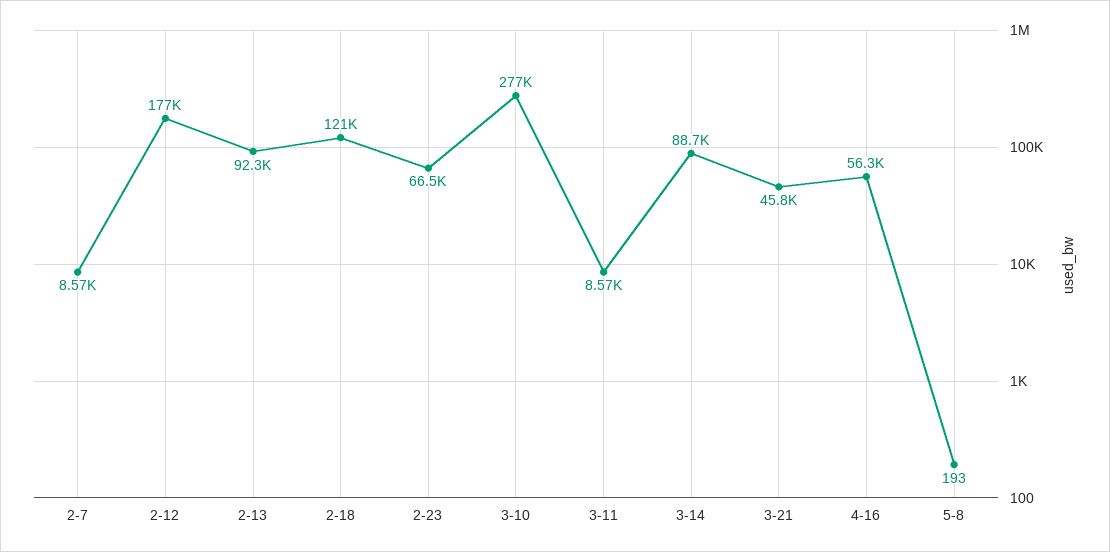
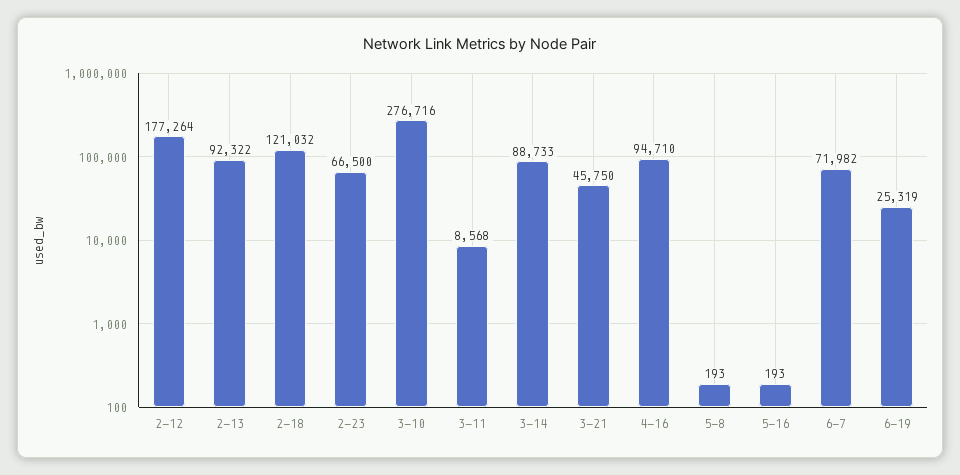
2-7: 8570 -> none
4-16: 56300 -> 94710
5-16: none -> 193
6-7: none -> 71982
6-19: none -> 25319

